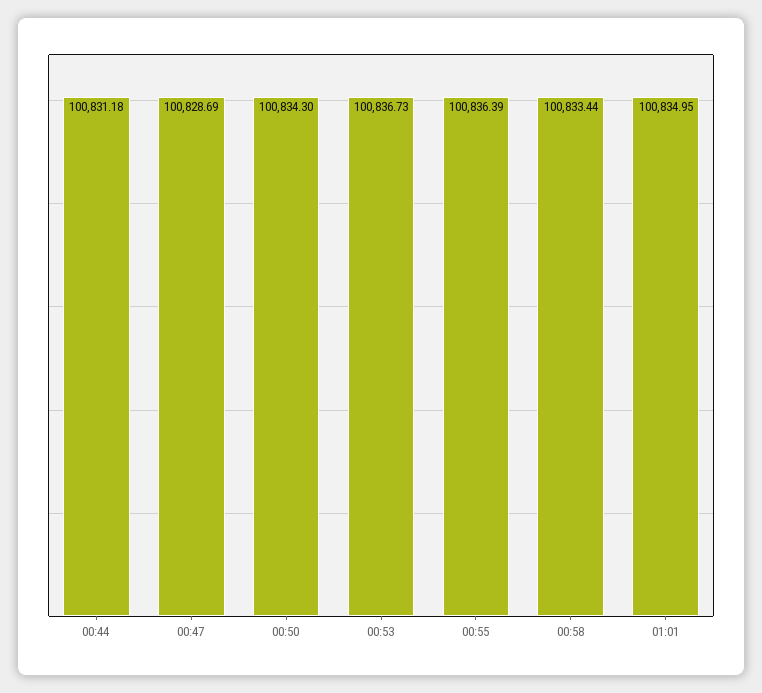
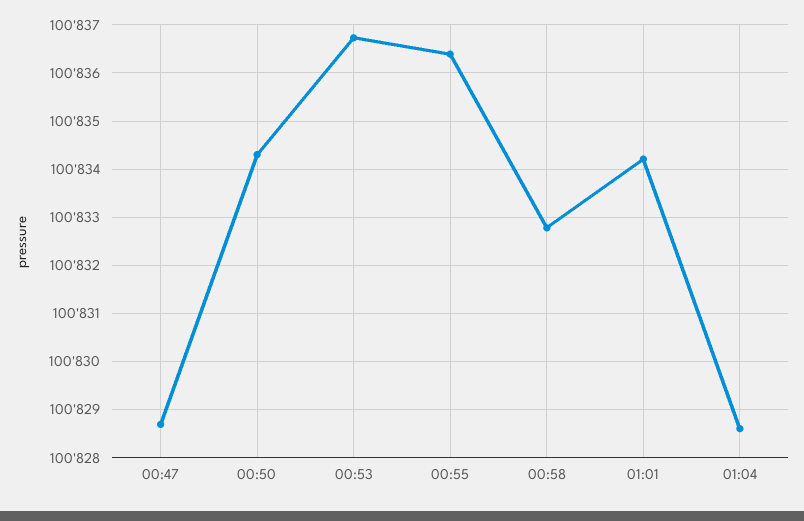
00:44: 100831.18 -> none
00:58: 100833.44 -> 100832.8
01:01: 100834.95 -> 100834.2
01:04: none -> 100828.6

